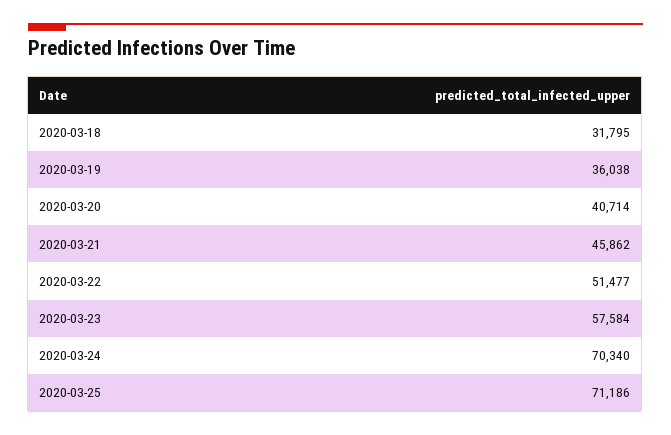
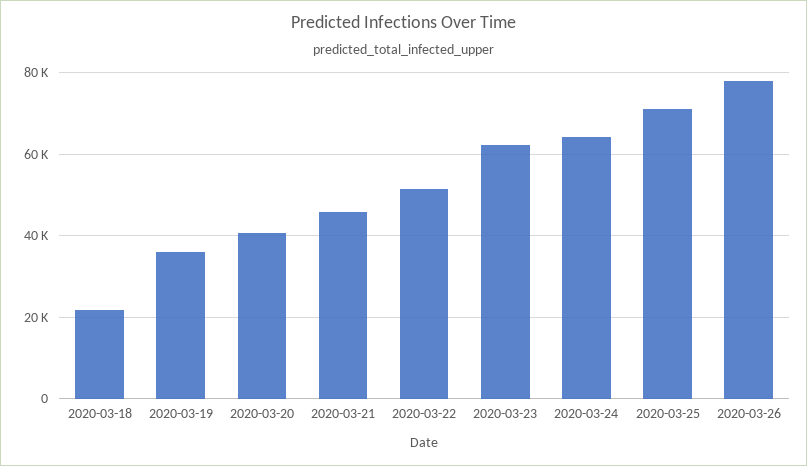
2020-03-18: 31795 -> 22000
2020-03-23: 57584 -> 62000
2020-03-24: 70340 -> 64000
2020-03-26: none -> 78000

